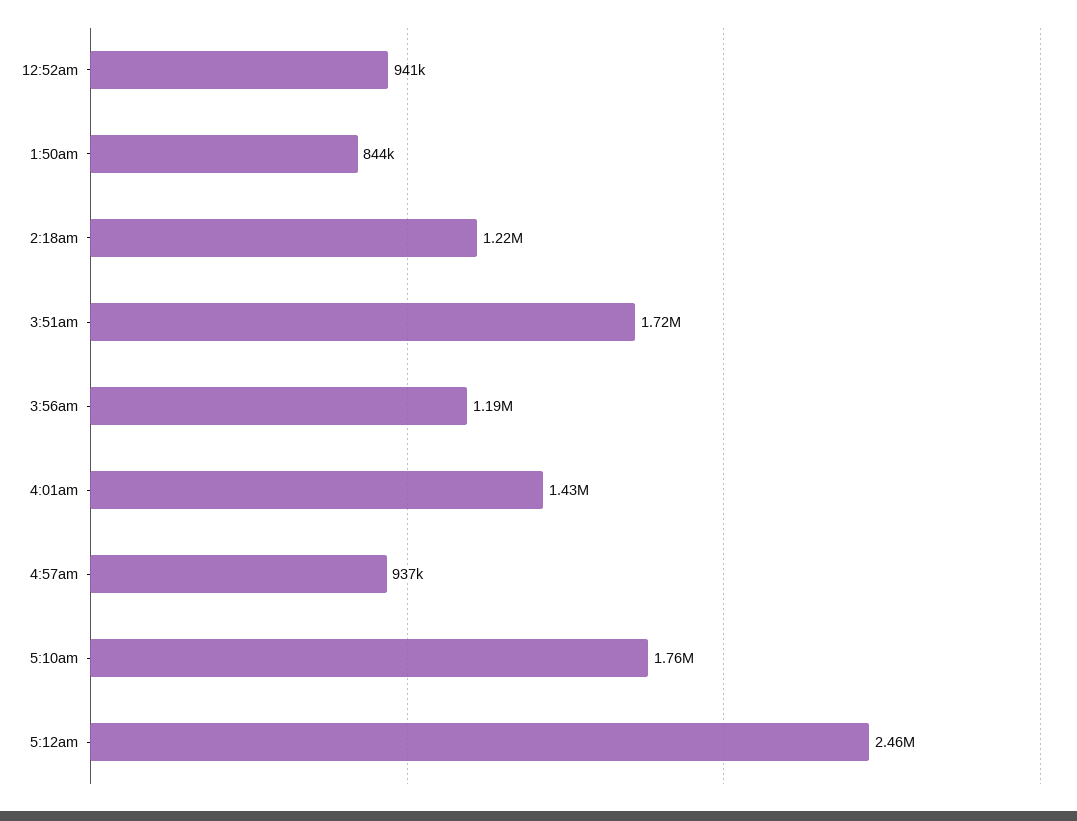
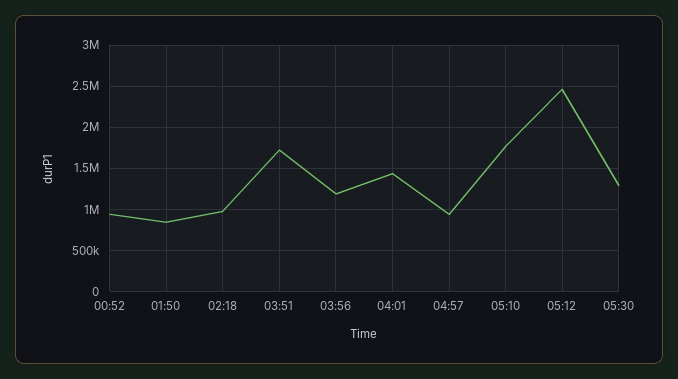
2:18am: 1220000 -> 1000000
05:30: none -> 1300000

